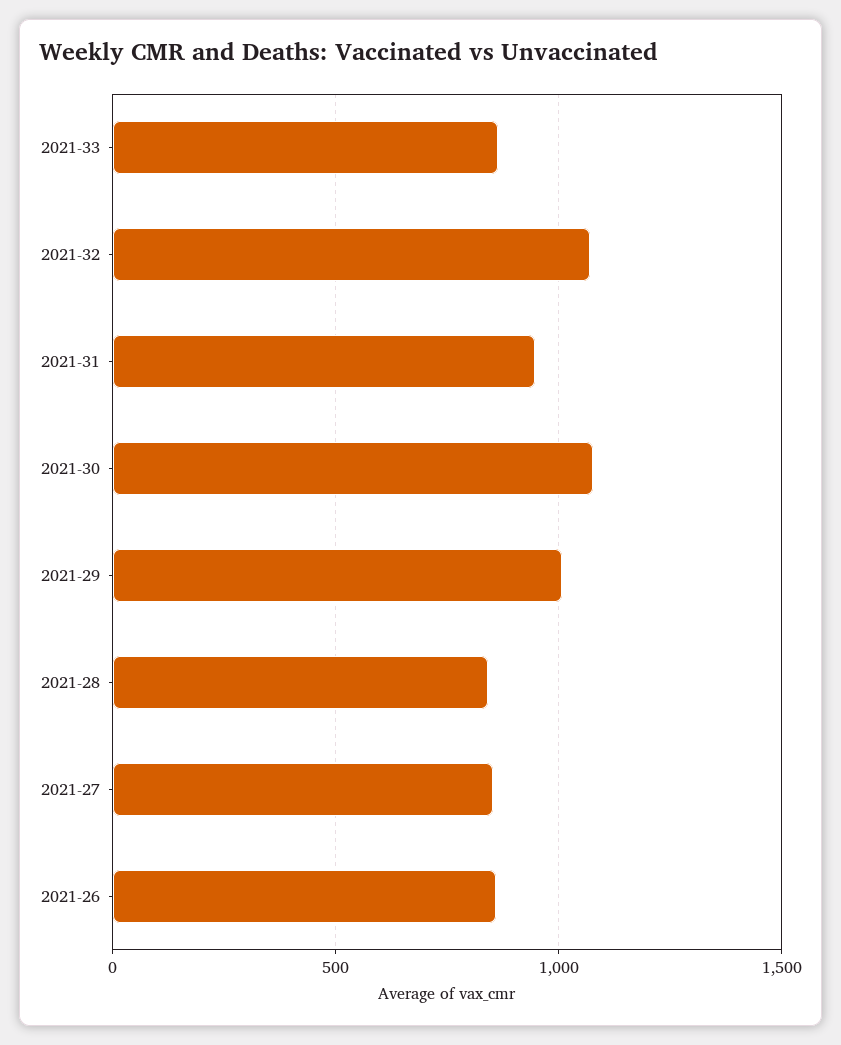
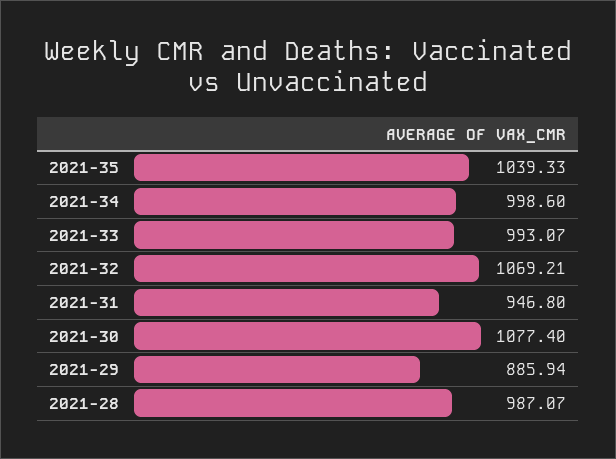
2021-33: 850 -> 993.07
2021-29: 1000 -> 885.94
2021-28: 850 -> 987.07
2021-27: 850 -> none
2021-26: 850 -> none
2021-35: none -> 1039.33
2021-34: none -> 998.6

